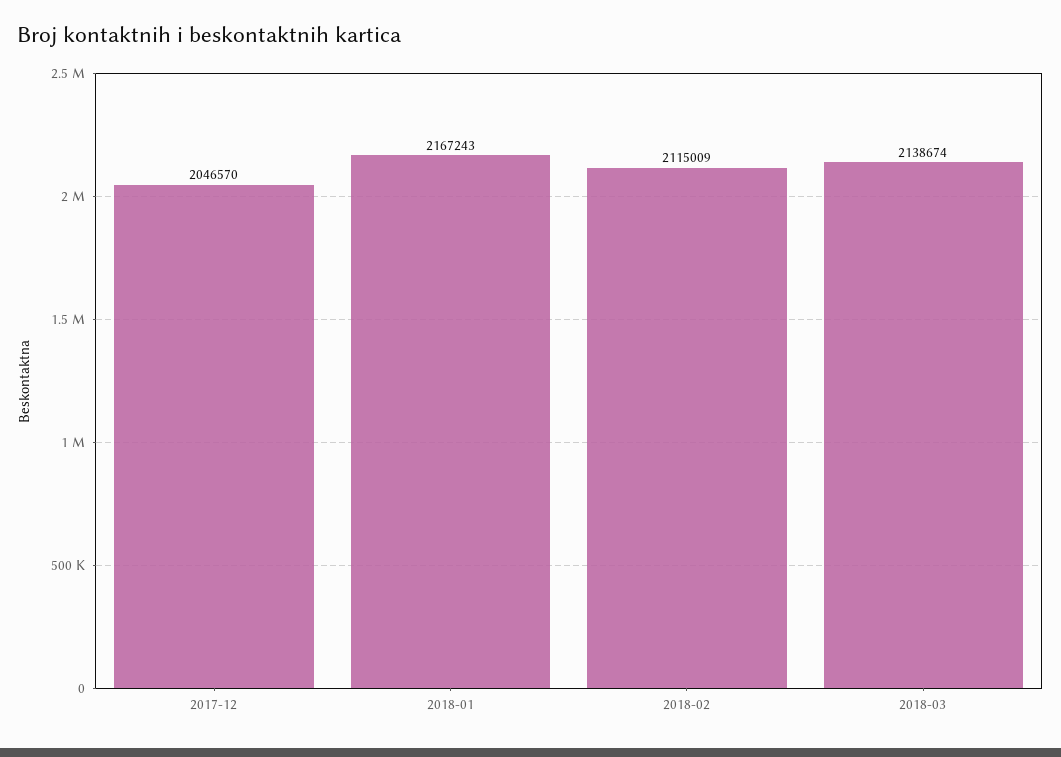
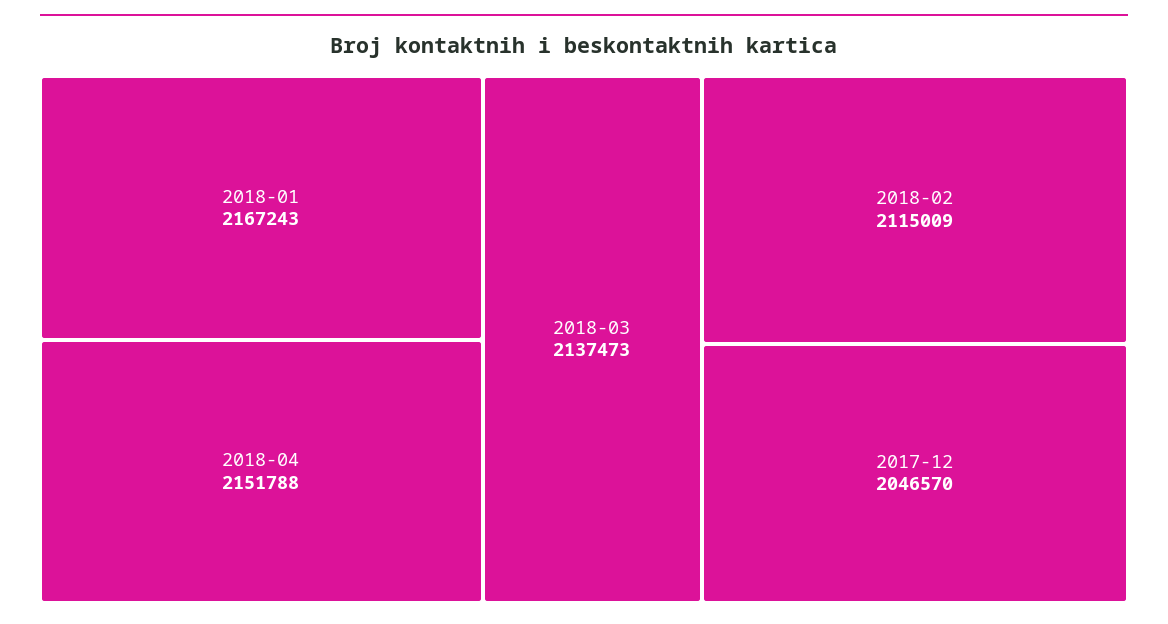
2018-03: 2138674 -> 2137473
2018-04: none -> 2151788

